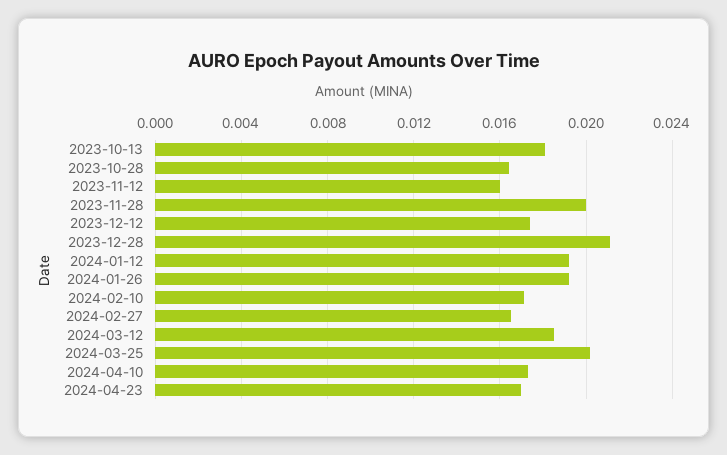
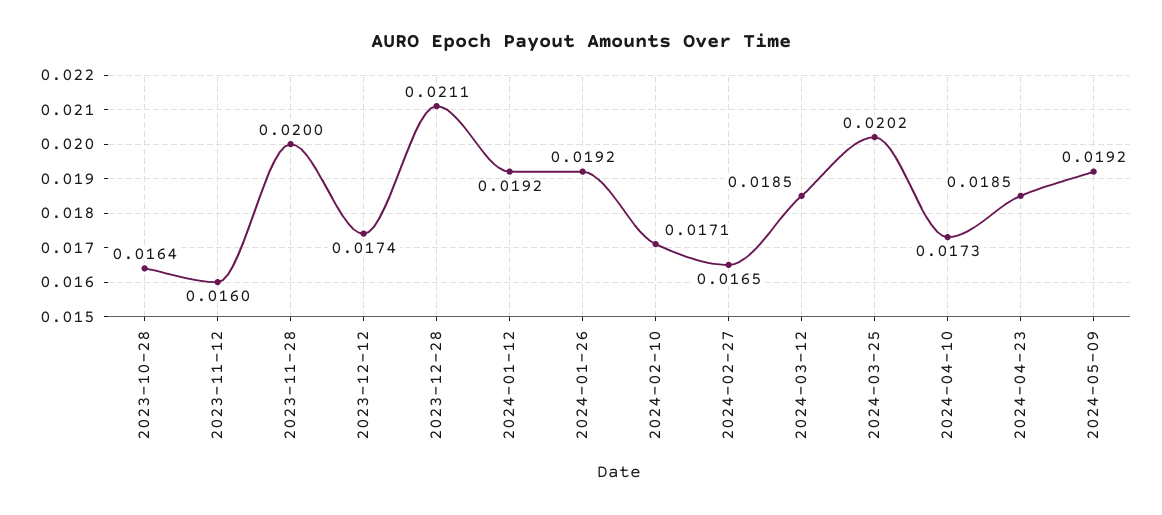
2023-10-13: 0.018 -> none
2024-04-23: 0.017 -> 0.0185
2024-05-09: none -> 0.0192

